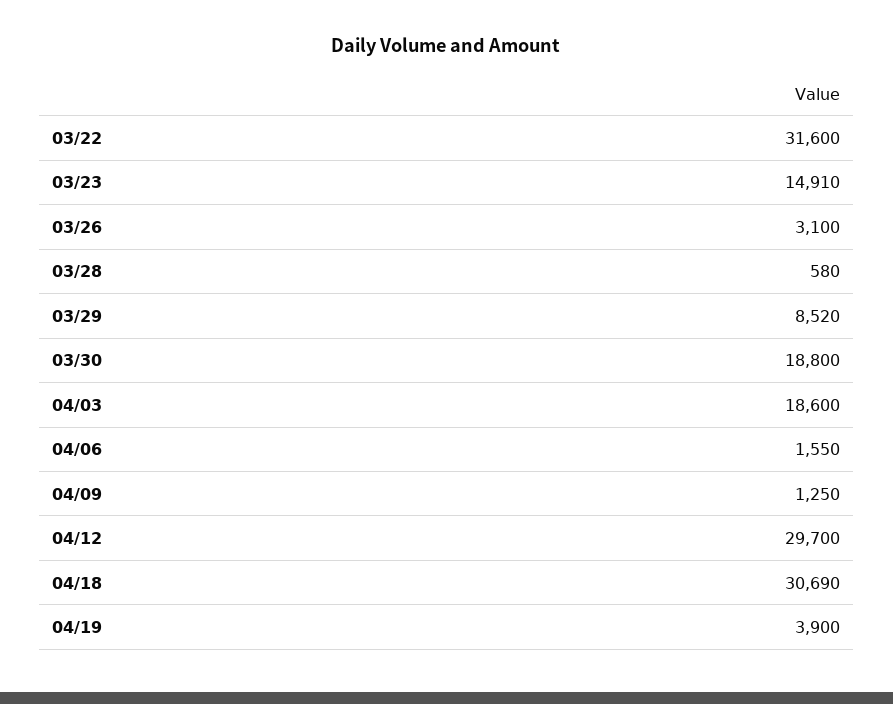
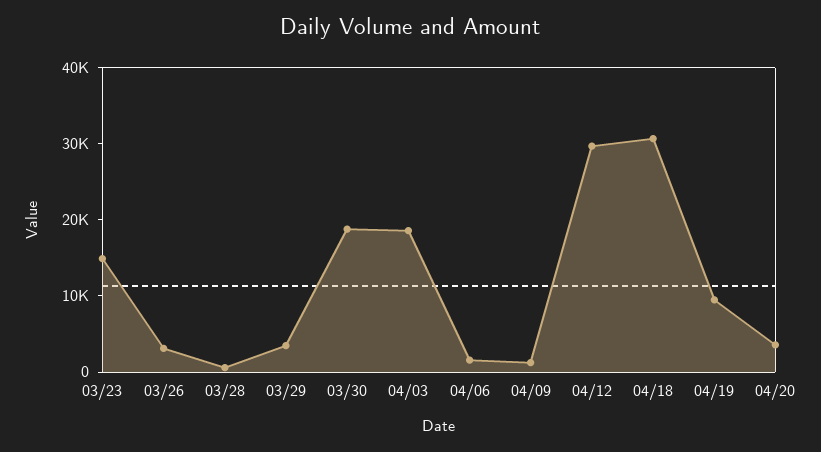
03/22: 31600 -> none
03/29: 8520 -> 4000
04/19: 3900 -> 10000
04/20: none -> 4000

